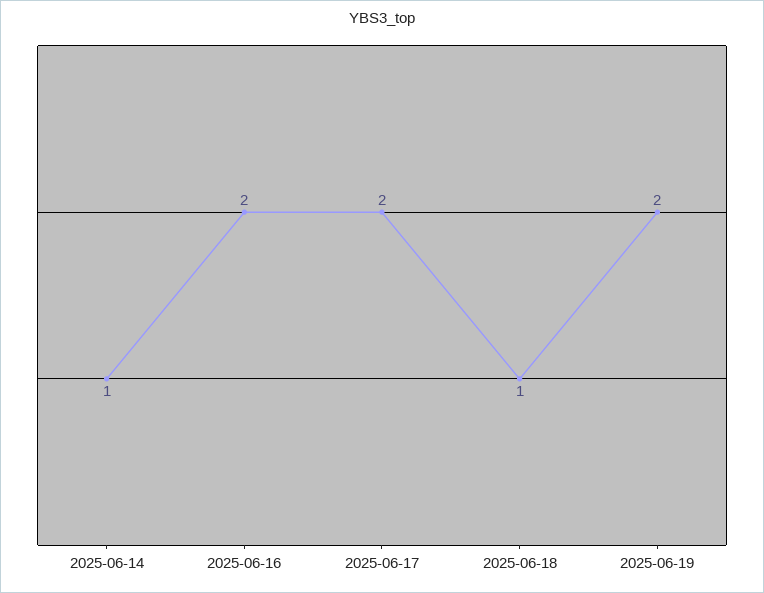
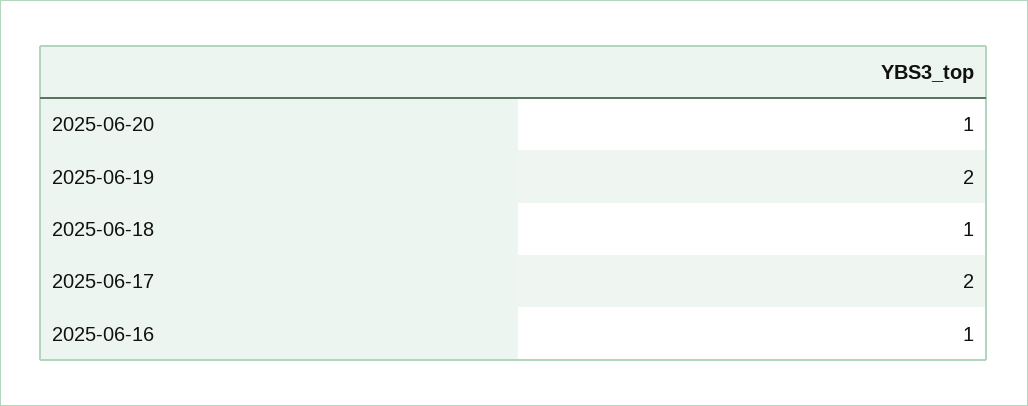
2025-06-14: 1 -> none
2025-06-16: 2 -> 1
2025-06-20: none -> 1

